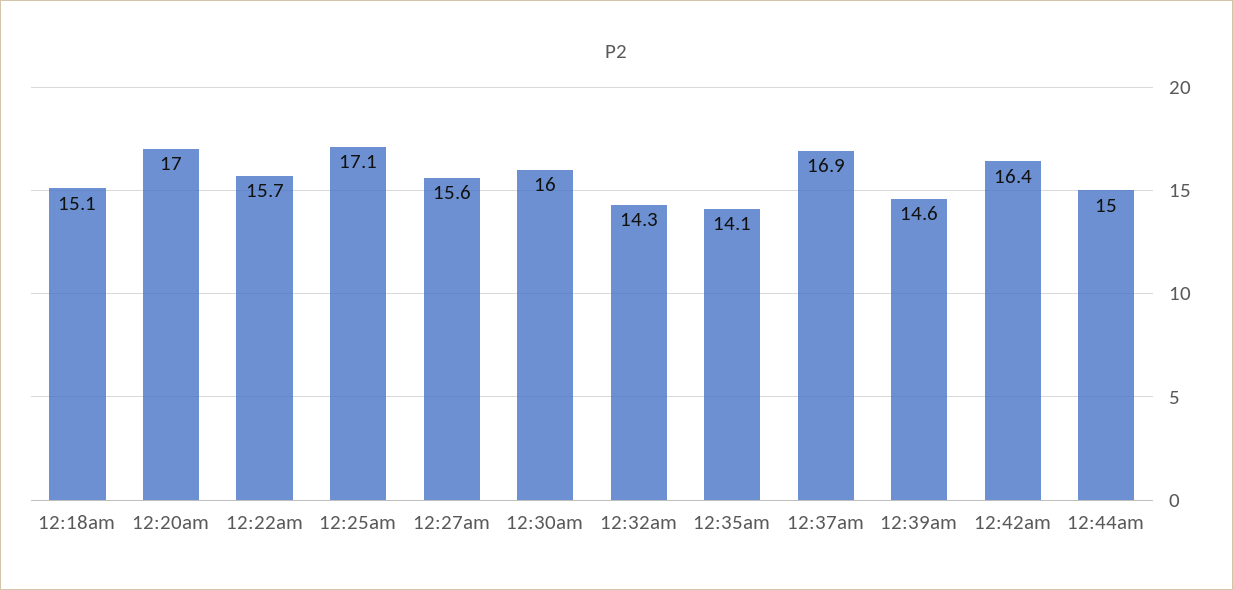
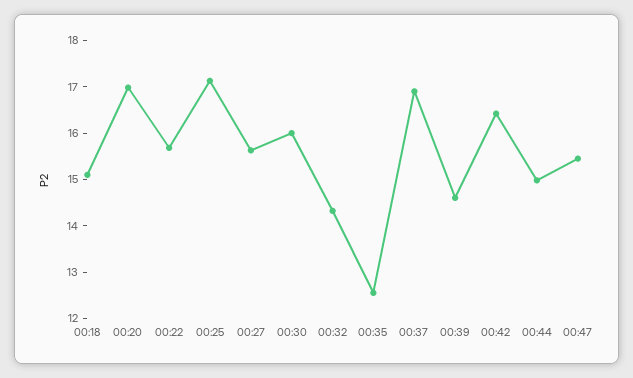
12:35am: 14.1 -> 12.6
00:47: none -> 15.4

